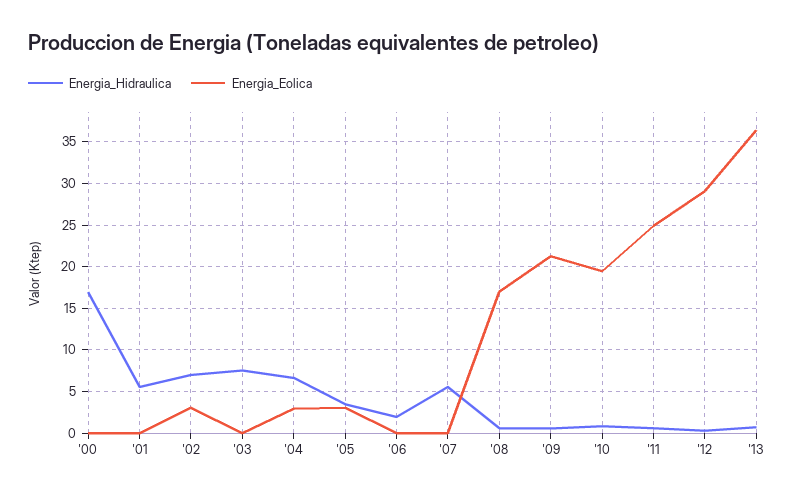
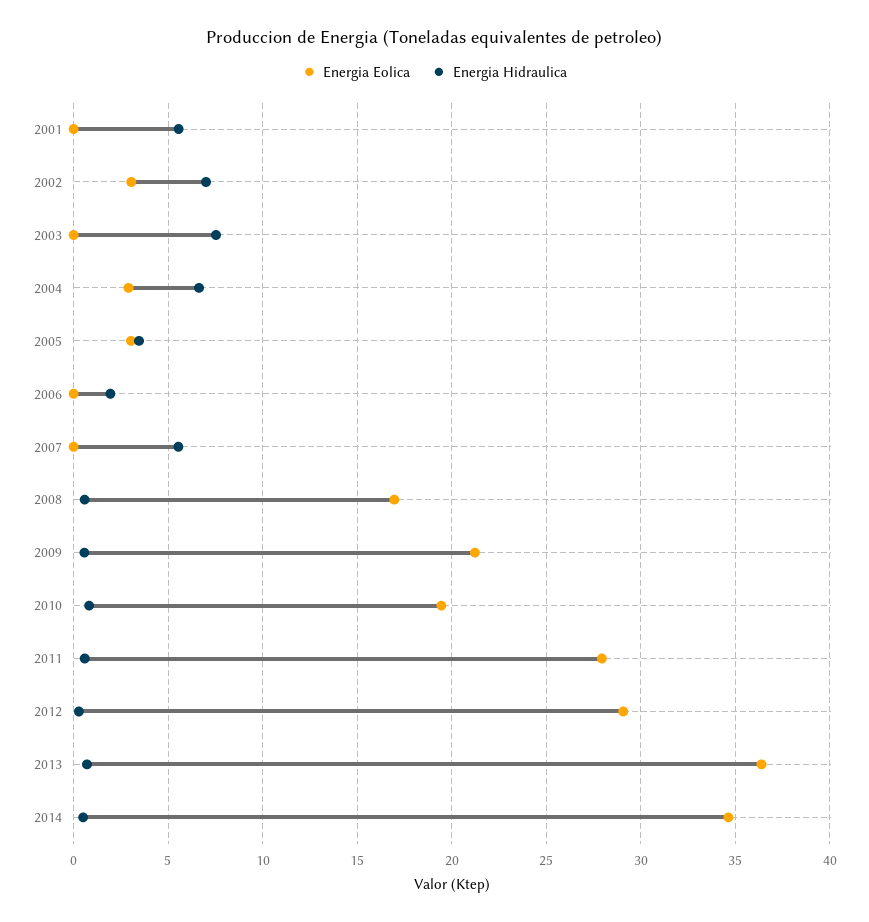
Energia_Hidraulica, '00: 17 -> none
Energia_Eolica, '00: 0 -> none
Energia_Eolica, '11: 25 -> 28
Energia_Eolica, 2014: none -> 34.5
Energia_Hidraulica, 2014: none -> 0.5

